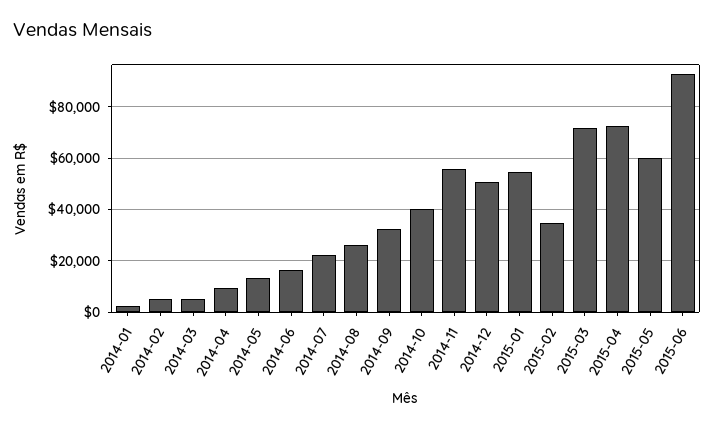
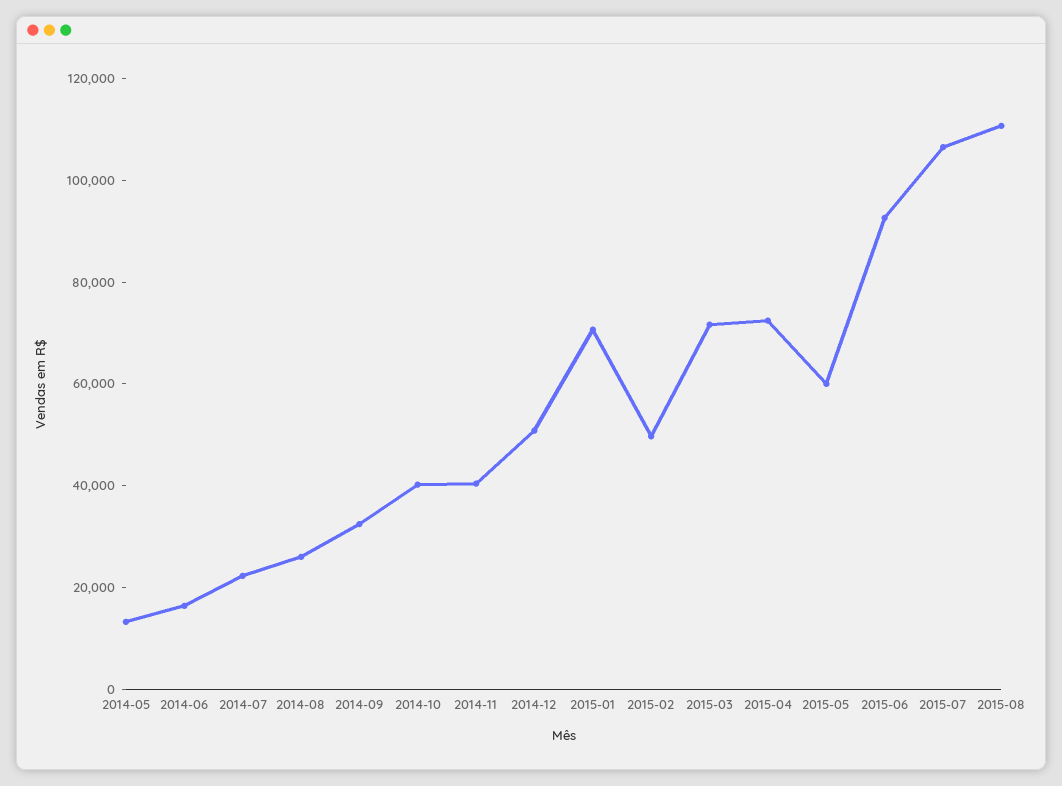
2014-01: 2500 -> none
2014-02: 5000 -> none
2014-03: 5000 -> none
2014-04: 10000 -> none
2014-11: 55000 -> 40000
2015-01: 55000 -> 70000
2015-02: 35000 -> 50000
2015-07: none -> 105000
2015-08: none -> 110000

